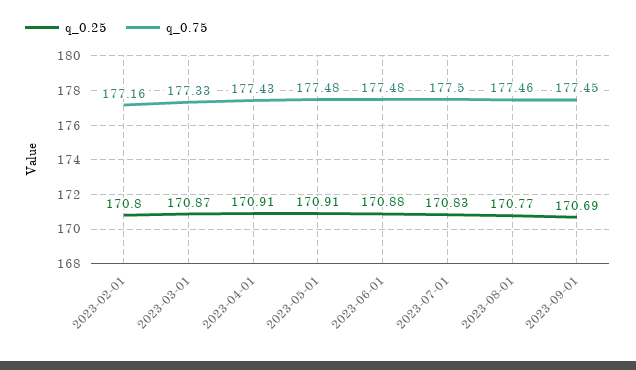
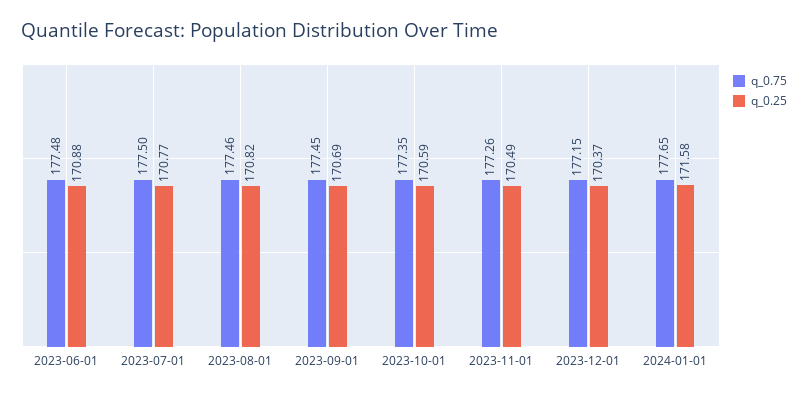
q_0.25, 2023-02-01: 170.8 -> none
q_0.75, 2023-02-01: 177.16 -> none
q_0.25, 2023-03-01: 170.87 -> none
q_0.75, 2023-03-01: 177.33 -> none
q_0.25, 2023-04-01: 170.91 -> none
q_0.75, 2023-04-01: 177.43 -> none
q_0.25, 2023-05-01: 170.91 -> none
q_0.75, 2023-05-01: 177.48 -> none
q_0.25, 2023-07-01: 170.83 -> 170.77
q_0.25, 2023-08-01: 170.77 -> 170.82
q_0.75, 2023-10-01: none -> 177.35
q_0.25, 2023-10-01: none -> 170.59
q_0.75, 2023-11-01: none -> 177.26
q_0.25, 2023-11-01: none -> 170.49
q_0.75, 2023-12-01: none -> 177.15
q_0.25, 2023-12-01: none -> 170.37
q_0.75, 2024-01-01: none -> 177.65
q_0.25, 2024-01-01: none -> 171.58

